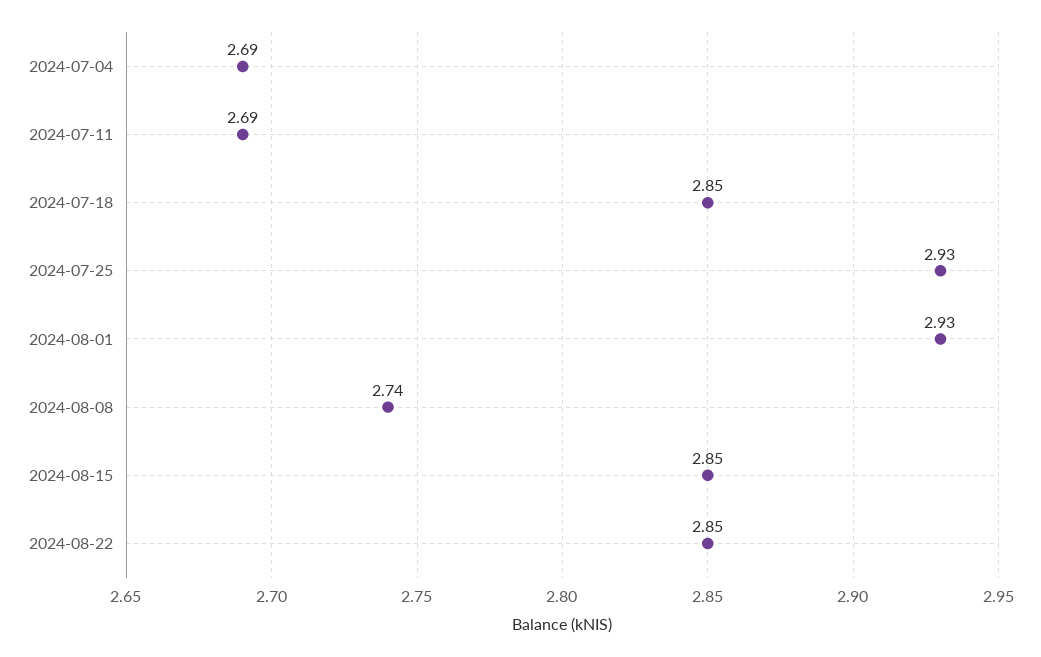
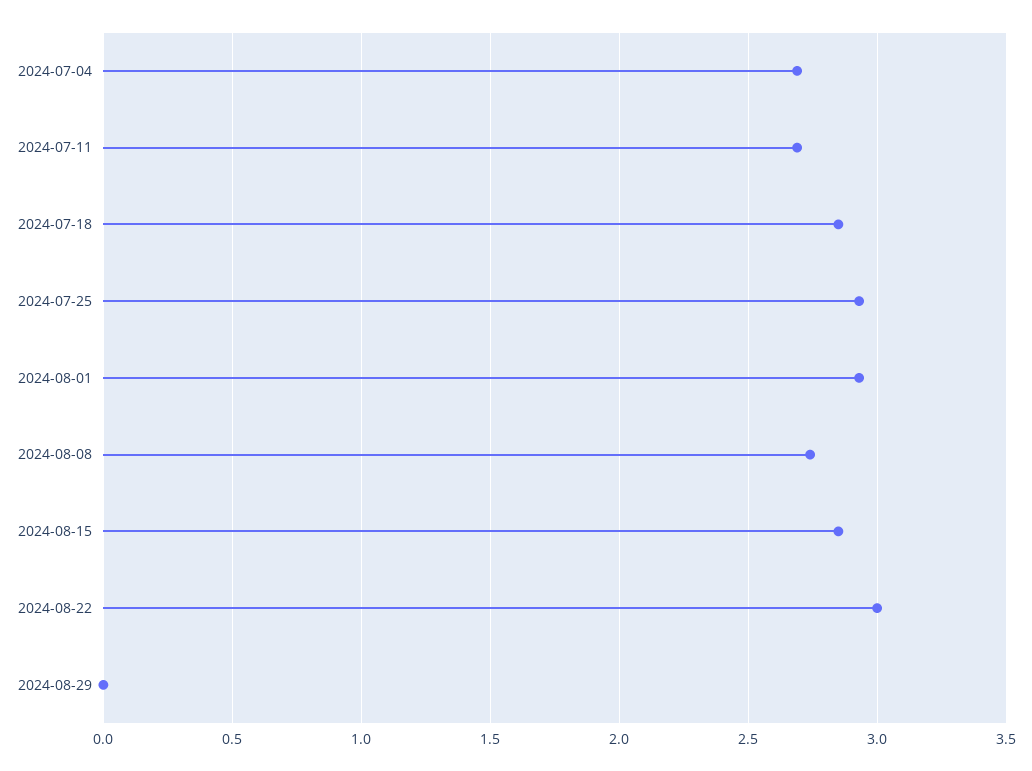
2024-08-22: 2.85 -> 3
2024-08-29: none -> 0

